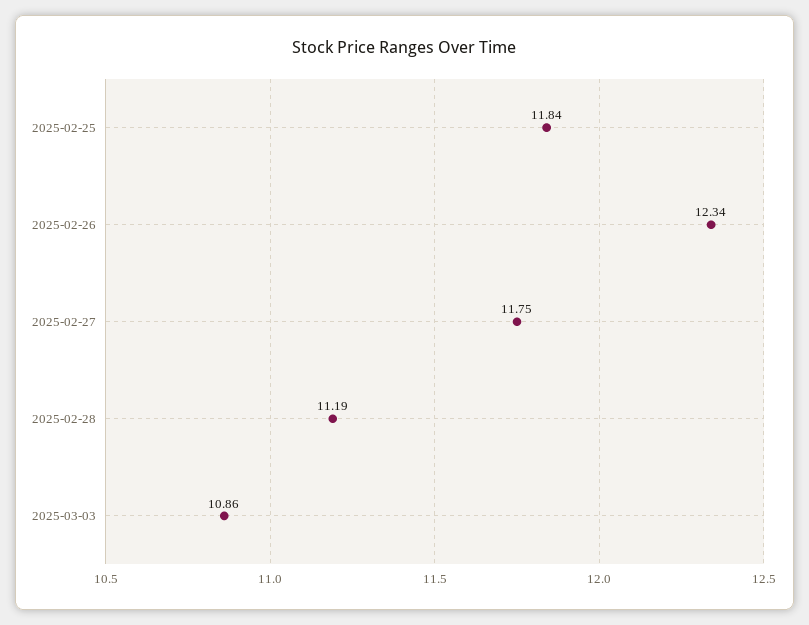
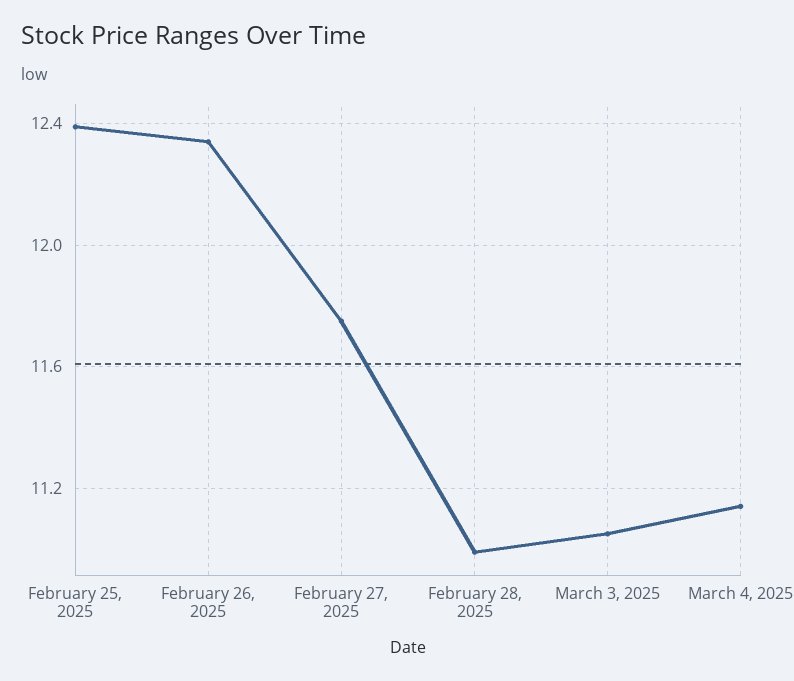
2025-02-25: 11.84 -> 12.4
2025-02-28: 11.19 -> 11
2025-03-03: 10.86 -> 11.05
March 4, 2025: none -> 11.15

